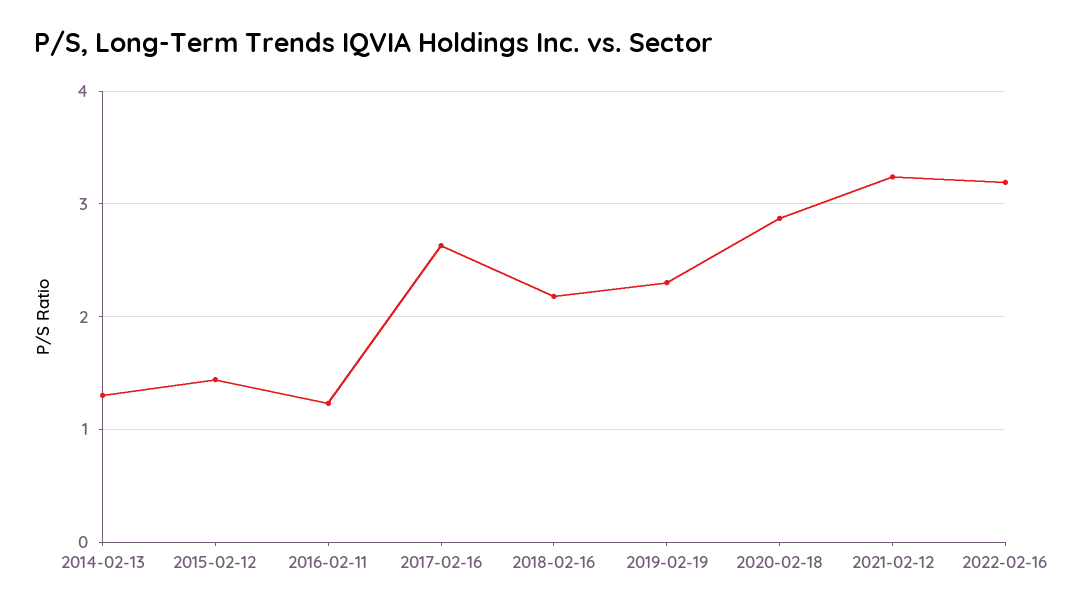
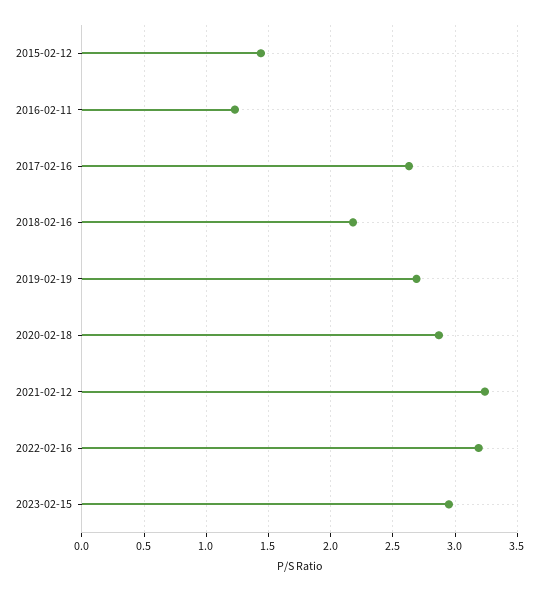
2014-02-13: 1.3 -> none
2019-02-19: 2.3 -> 2.7
2023-02-15: none -> 2.95

